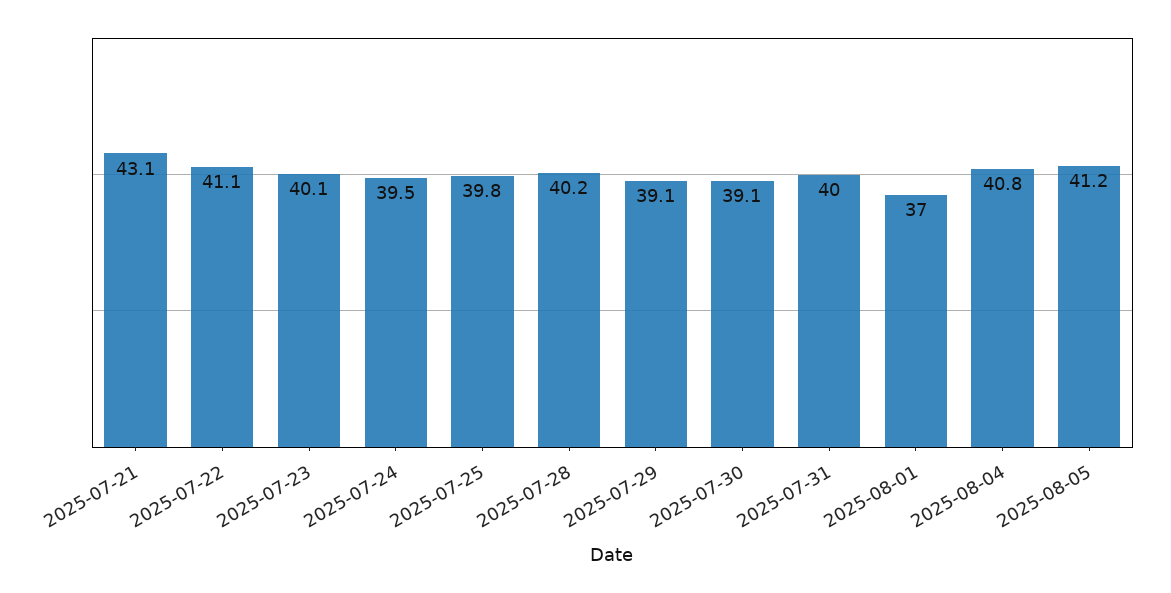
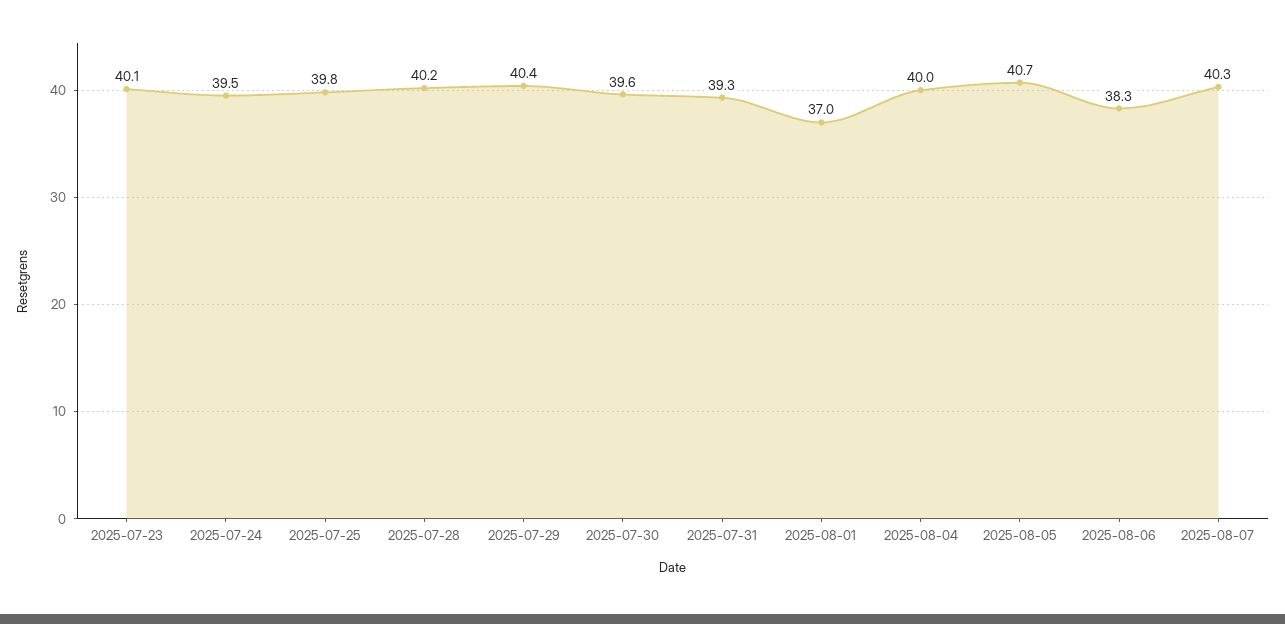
2025-07-21: 43.1 -> none
2025-07-22: 41.1 -> none
2025-07-29: 39.1 -> 40.4
2025-07-30: 39.1 -> 39.6
2025-07-31: 40 -> 39.3
2025-08-04: 40.8 -> 40
2025-08-05: 41.2 -> 40.7
2025-08-06: none -> 38.3
2025-08-07: none -> 40.3

